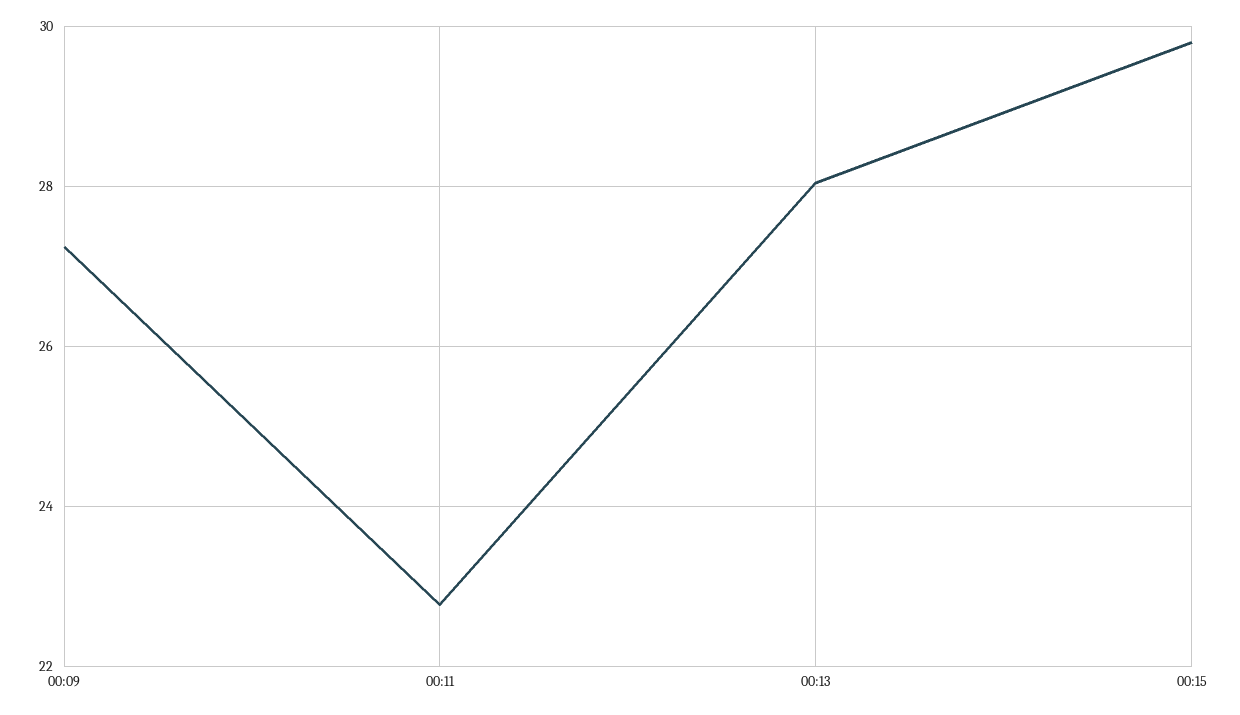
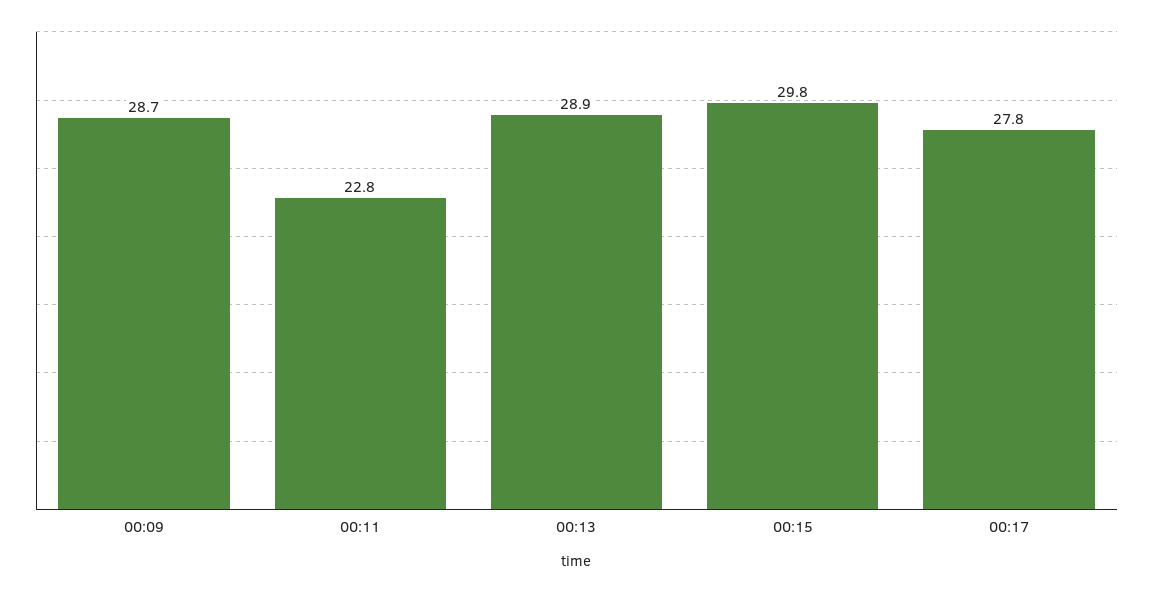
00:09: 27.2 -> 28.7
00:13: 28 -> 28.9
00:17: none -> 27.8

